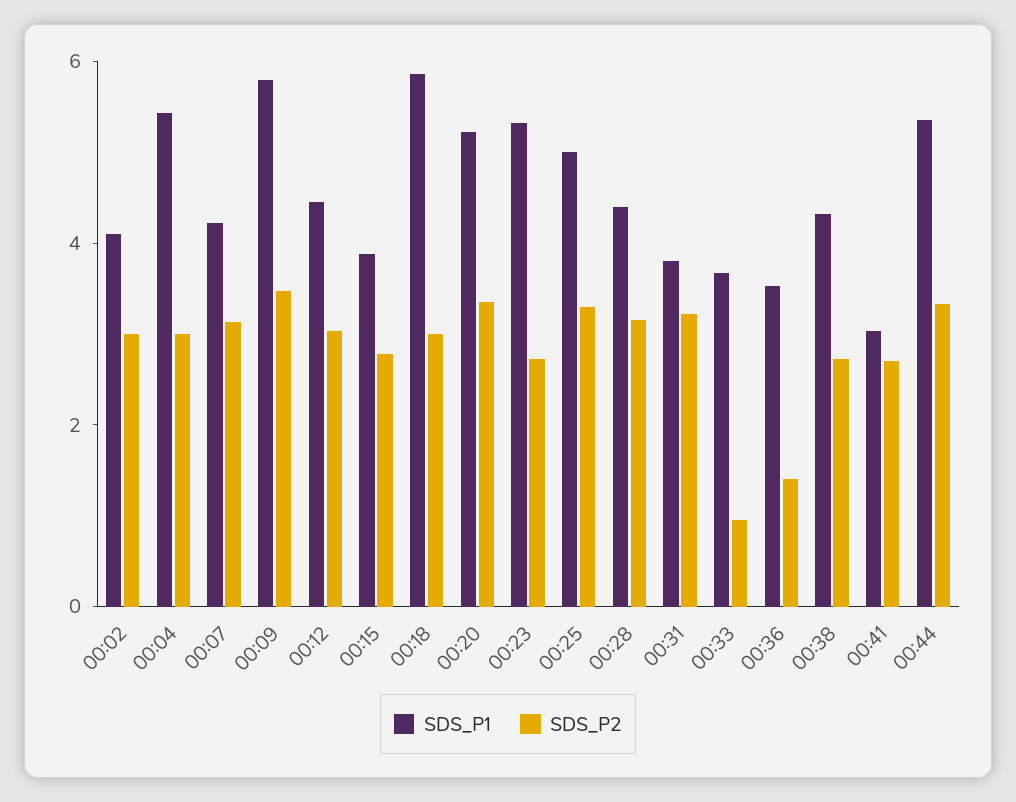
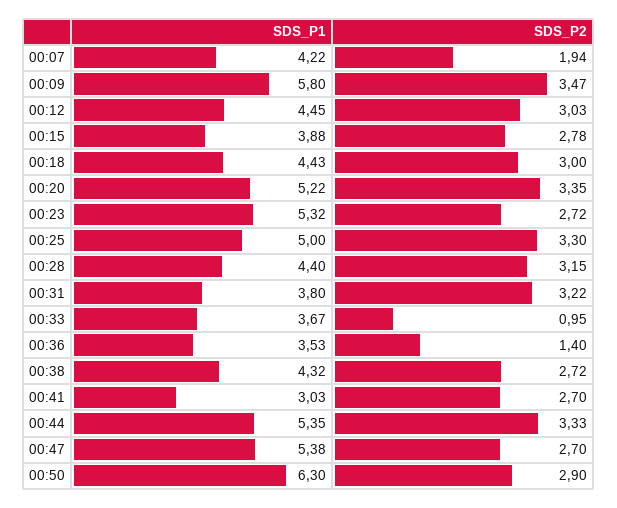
SDS_P1, 00:02: 4 -> none
SDS_P2, 00:02: 3 -> none
SDS_P1, 00:04: 5.5 -> none
SDS_P2, 00:04: 3 -> none
SDS_P2, 00:07: 3 -> 1.94
SDS_P1, 00:18: 6 -> 4.43
SDS_P1, 00:47: none -> 5.38
SDS_P2, 00:47: none -> 2.7
SDS_P1, 00:50: none -> 6.3
SDS_P2, 00:50: none -> 2.9

